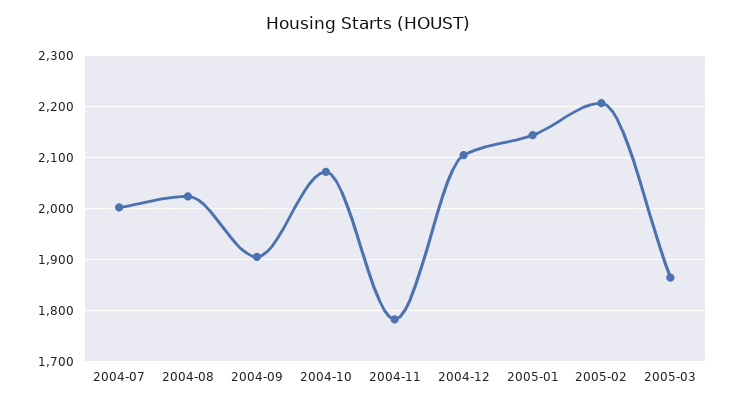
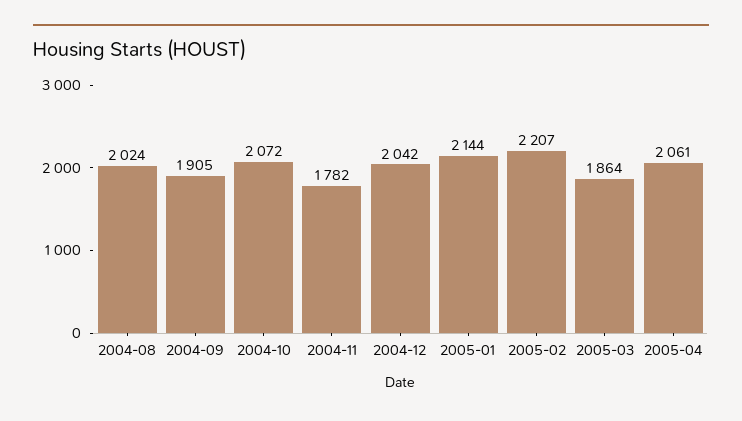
2004-07: 2000 -> none
2004-12: 2100 -> 2042
2005-04: none -> 2061

